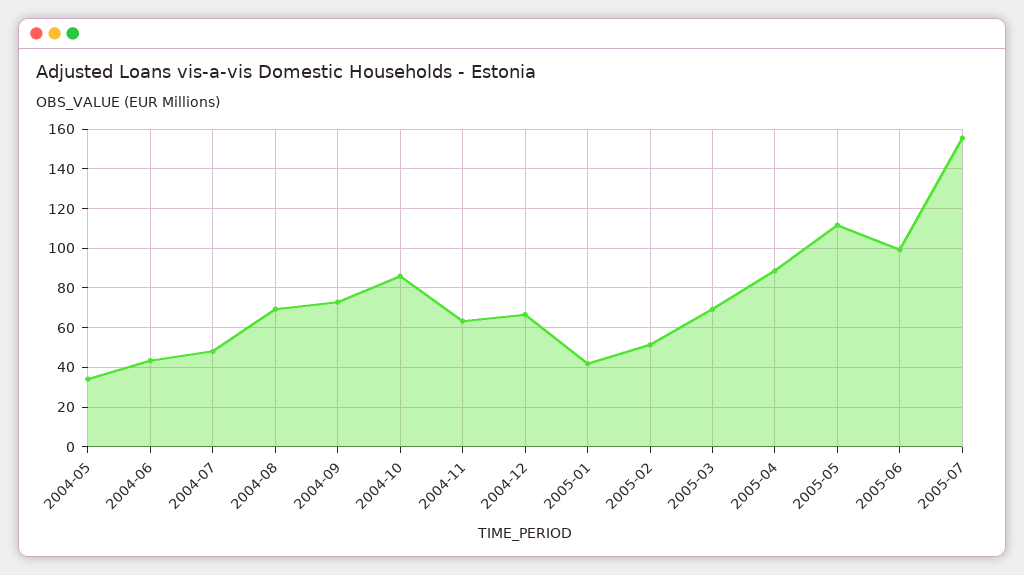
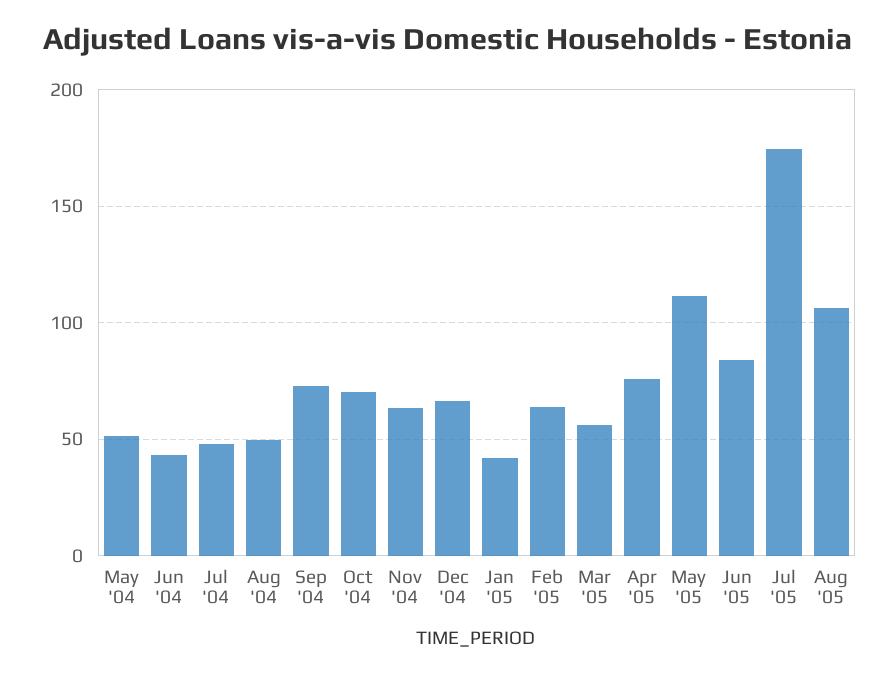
2004-05: 35 -> 50
2004-08: 70 -> 50
2004-10: 85 -> 70
2005-02: 50 -> 65
2005-03: 70 -> 55
2005-04: 90 -> 75
2005-06: 100 -> 85
2005-07: 155 -> 175
Aug '05: none -> 105

